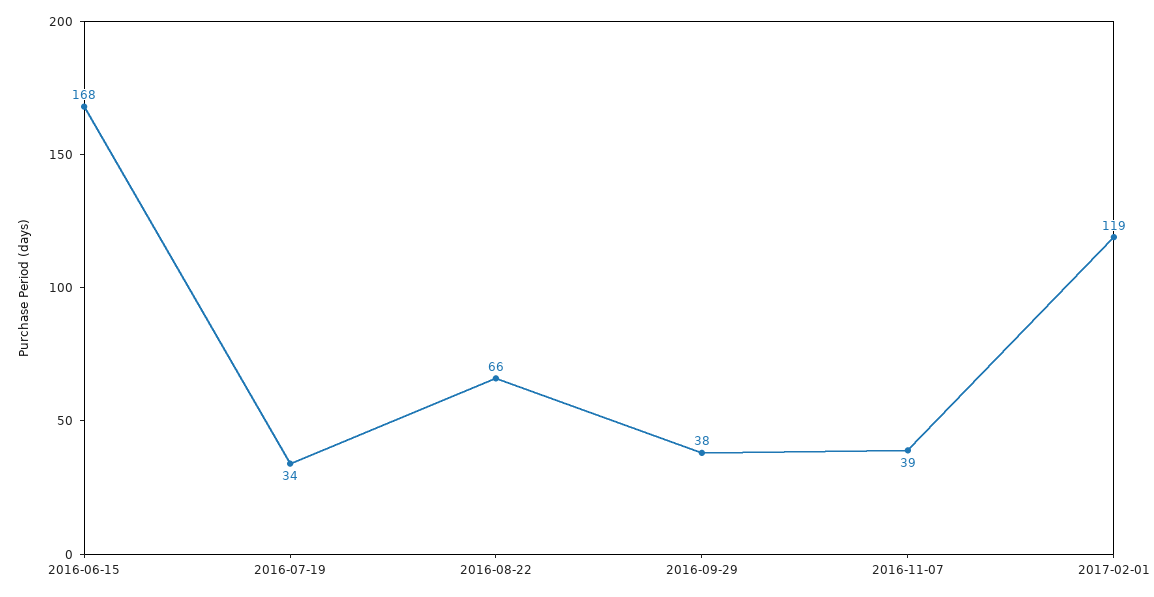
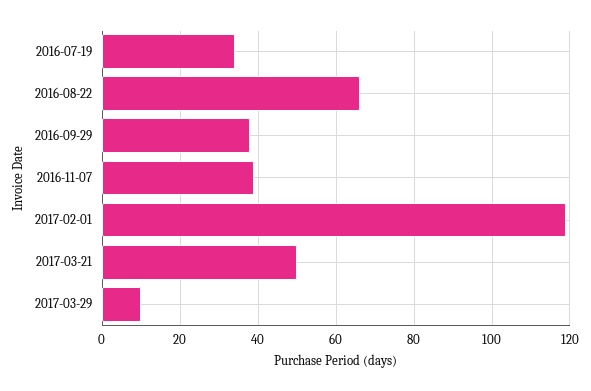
2016-06-15: 168 -> none
2017-03-21: none -> 50
2017-03-29: none -> 10

